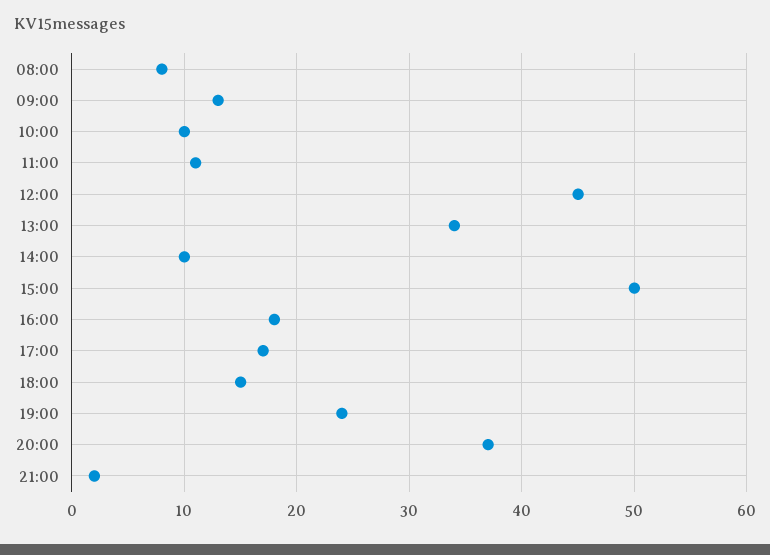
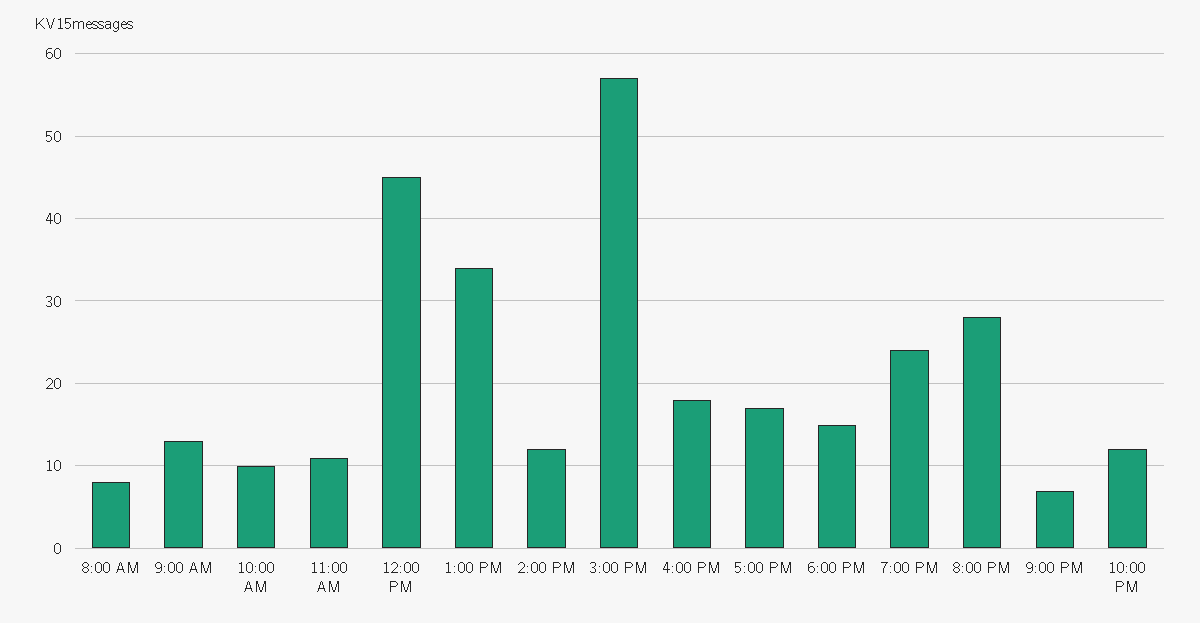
14:00: 10 -> 12
15:00: 50 -> 57
20:00: 37 -> 28
21:00: 2 -> 7
10:00 PM: none -> 12

